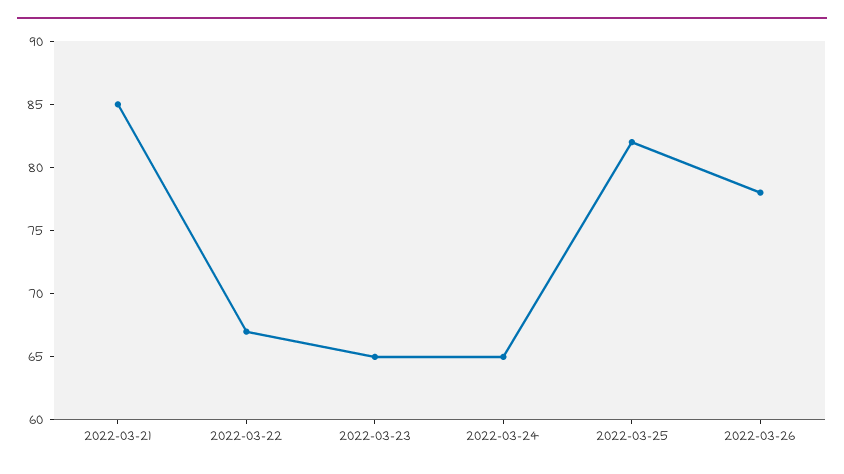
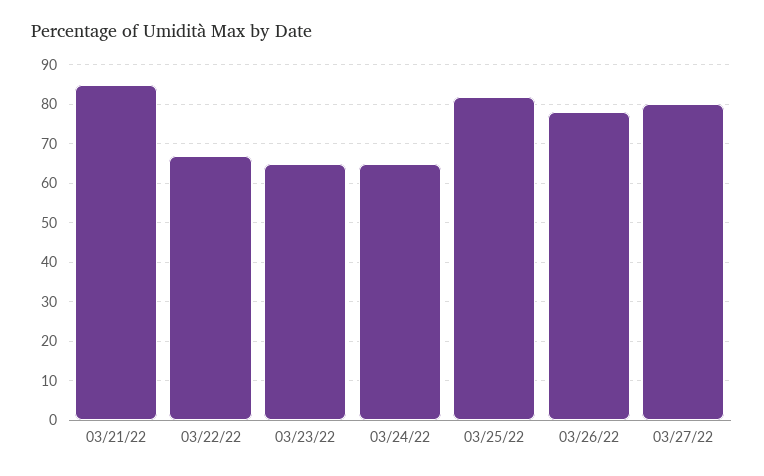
03/27/22: none -> 80

